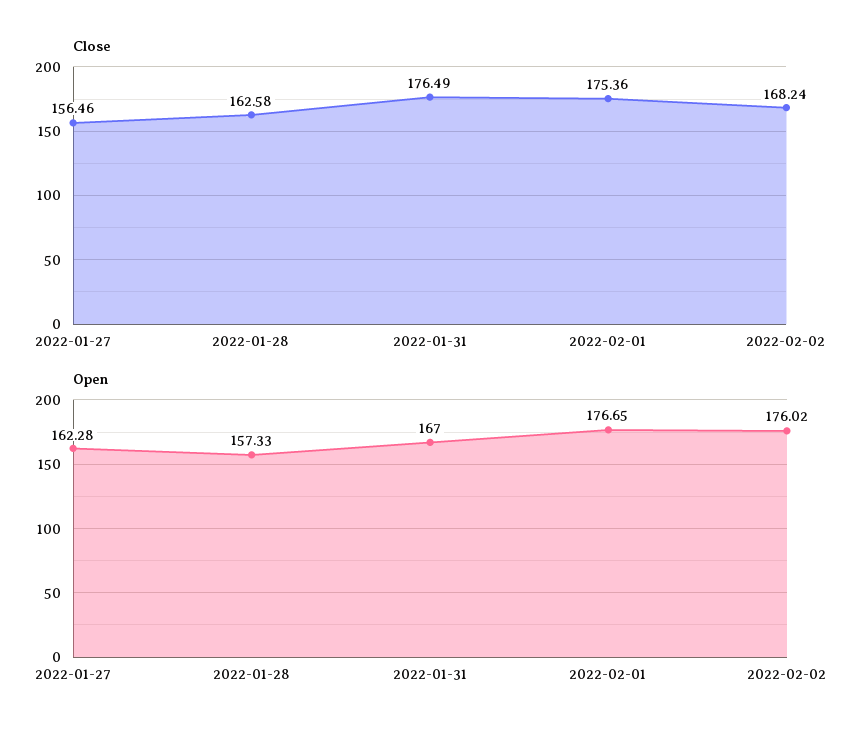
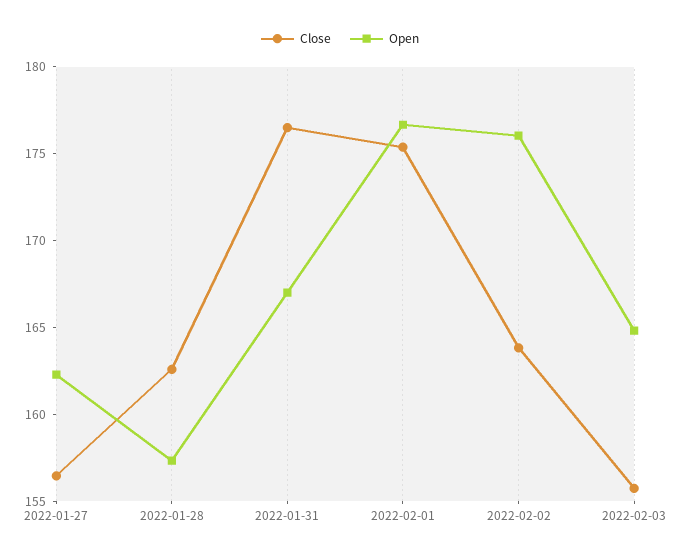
Close, 2022-02-02: 168.24 -> 164
Close, 2022-02-03: none -> 156
Open, 2022-02-03: none -> 165

